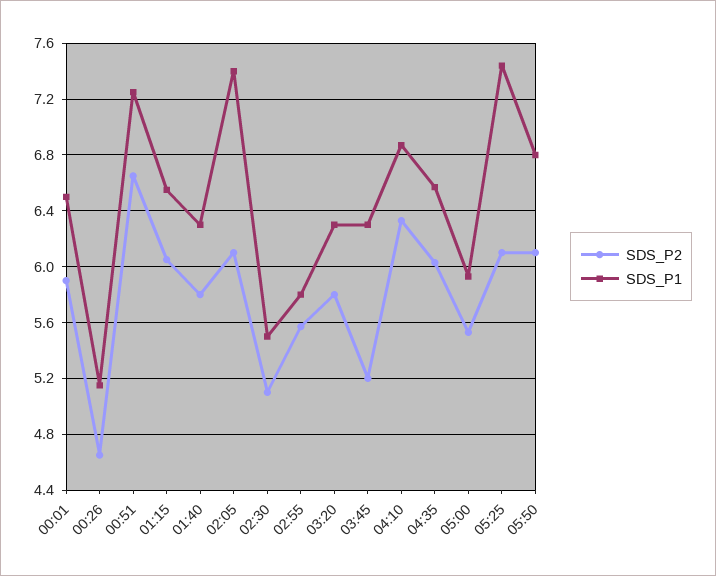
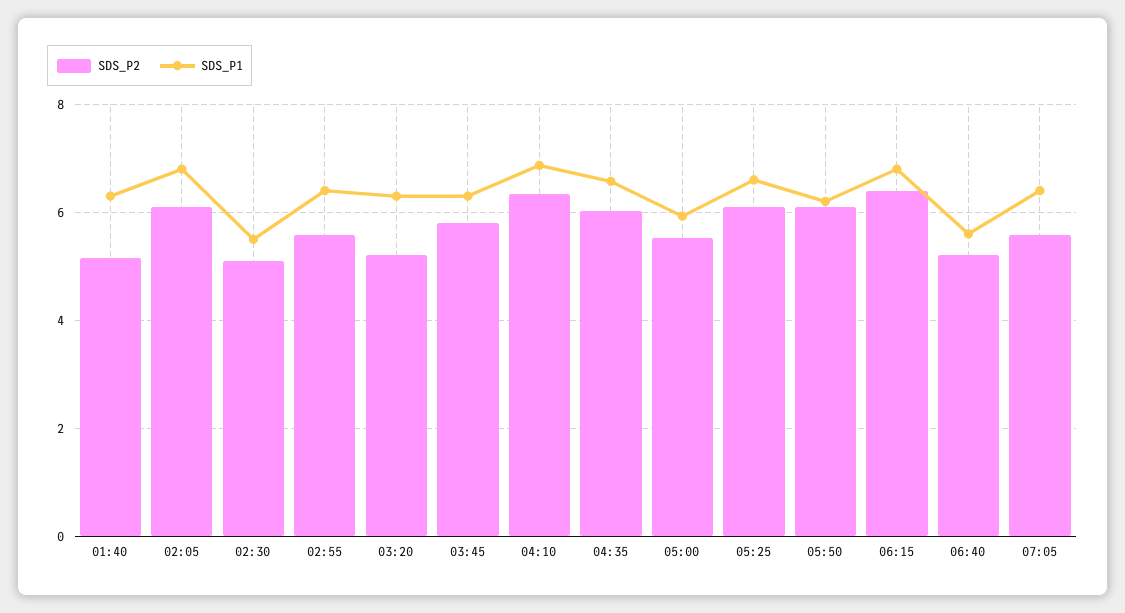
SDS_P2, 00:01: 5.9 -> none
SDS_P1, 00:01: 6.5 -> none
SDS_P2, 00:26: 4.65 -> none
SDS_P1, 00:26: 5.15 -> none
SDS_P2, 00:51: 6.65 -> none
SDS_P1, 00:51: 7.25 -> none
SDS_P2, 01:15: 6.05 -> none
SDS_P1, 01:15: 6.55 -> none
SDS_P2, 01:40: 5.8 -> 5.2
SDS_P1, 02:05: 7.4 -> 6.8
SDS_P1, 02:55: 5.8 -> 6.4
SDS_P2, 03:20: 5.8 -> 5.2
SDS_P2, 03:45: 5.2 -> 5.8
SDS_P1, 05:25: 7.45 -> 6.6
SDS_P1, 05:50: 6.8 -> 6.2
SDS_P2, 06:15: none -> 6.4
SDS_P1, 06:15: none -> 6.8
SDS_P2, 06:40: none -> 5.2
SDS_P1, 06:40: none -> 5.6
SDS_P2, 07:05: none -> 5.6
SDS_P1, 07:05: none -> 6.4

